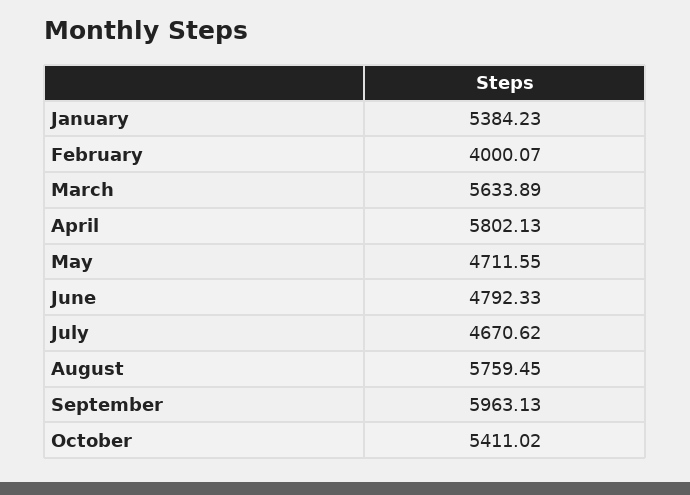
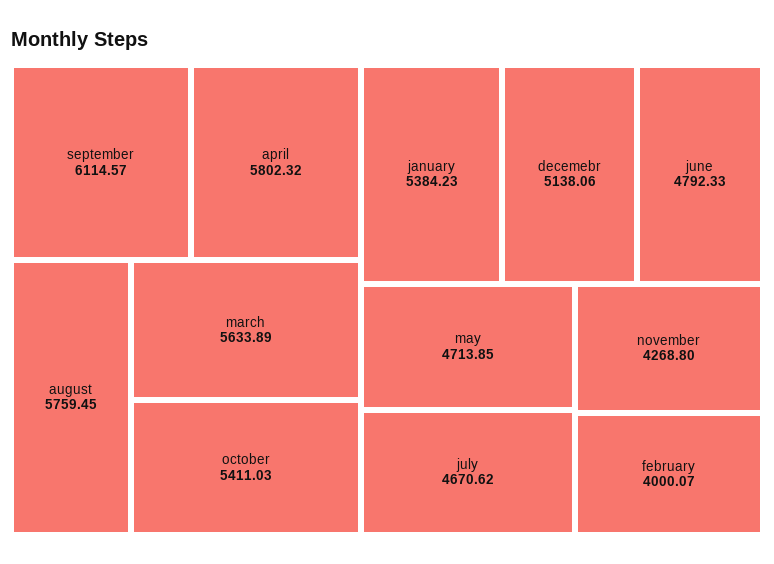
April: 5802.13 -> 5802.32
May: 4711.55 -> 4713.85
September: 5963.13 -> 6114.57
October: 5411.02 -> 5411.03
decemebr: none -> 5138.06
november: none -> 4268.8

